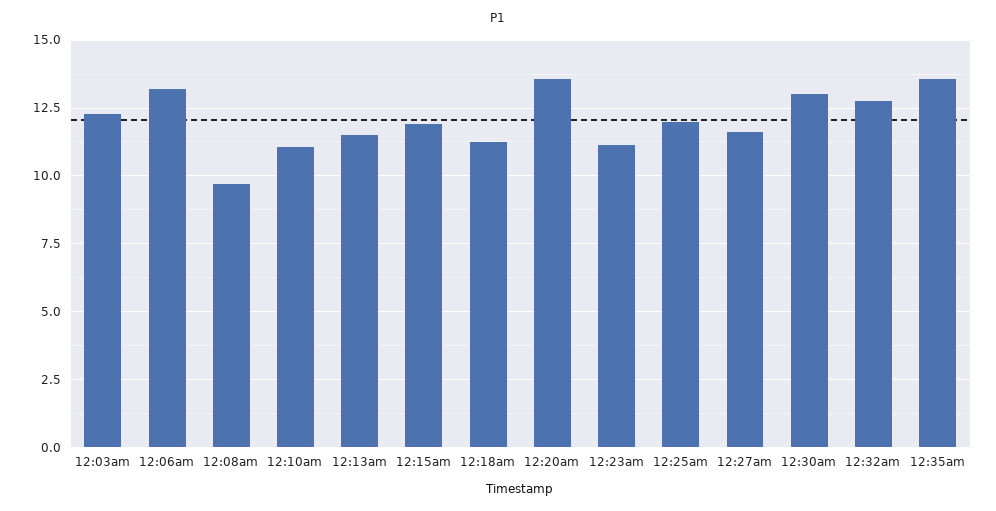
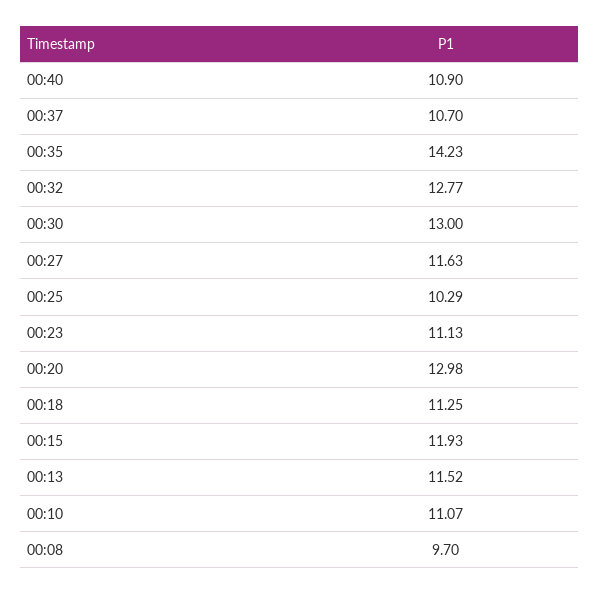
12:03am: 12.25 -> none
12:06am: 13.25 -> none
12:20am: 13.5 -> 12.98
12:25am: 12 -> 10.29
12:35am: 13.5 -> 14.23
00:40: none -> 10.9
00:37: none -> 10.7

